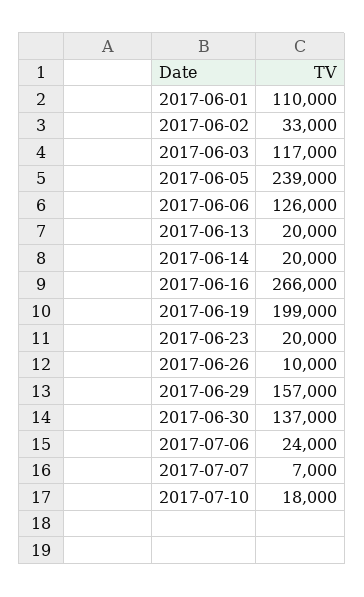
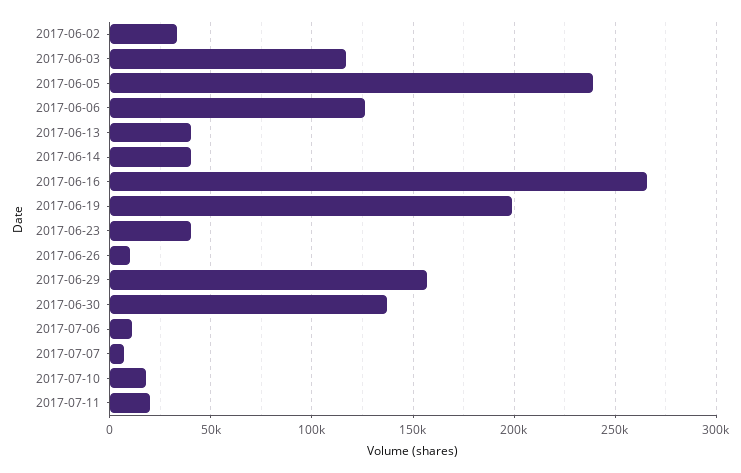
2017-06-01: 110000 -> none
2017-06-13: 20000 -> 40000
2017-06-14: 20000 -> 40000
2017-06-23: 20000 -> 40000
2017-07-06: 24000 -> 10000
2017-07-11: none -> 20000

